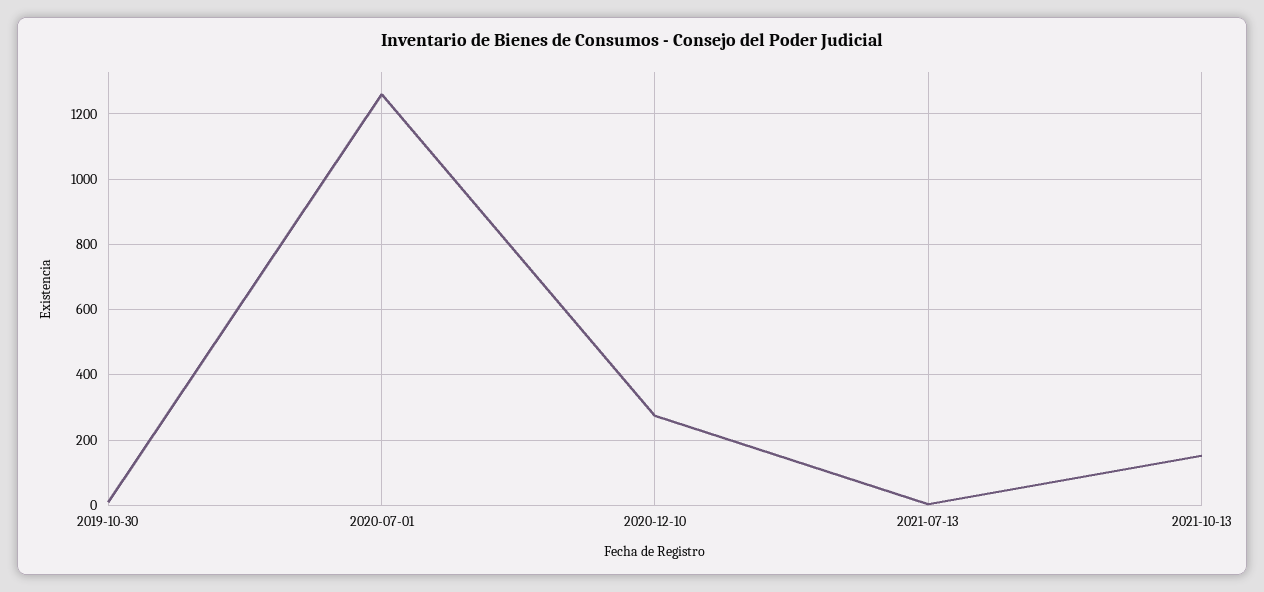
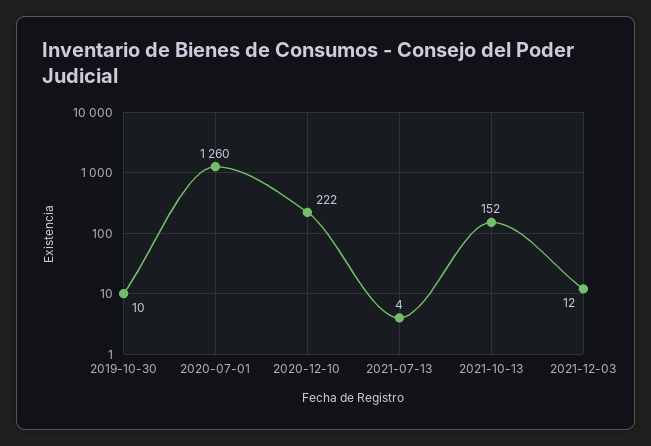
2020-12-10: 280 -> 222
2021-12-03: none -> 12

